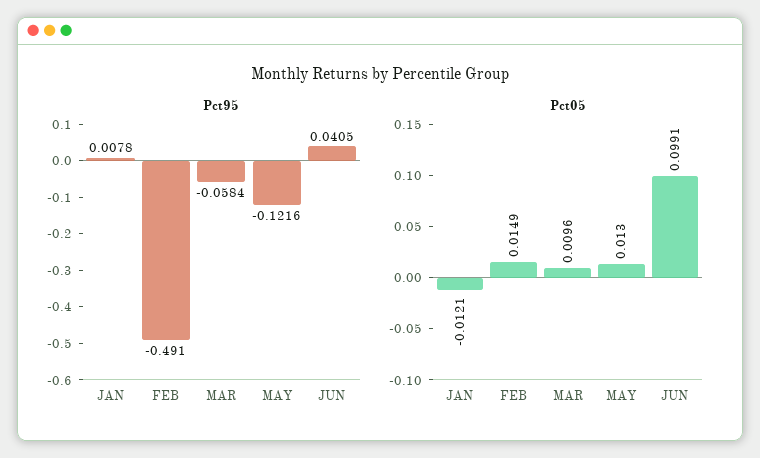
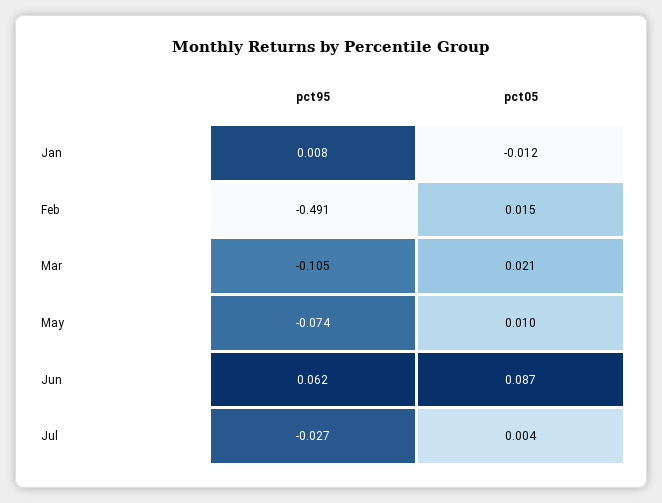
Pct95, MAR: -0.0584 -> -0.105
Pct95, MAY: -0.1216 -> -0.074
Pct95, JUN: 0.0405 -> 0.062
Pct05, MAR: 0.0096 -> 0.021
Pct05, MAY: 0.013 -> 0.01
Pct05, JUN: 0.0991 -> 0.087
Pct95, Jul: none -> -0.027
Pct05, Jul: none -> 0.004

